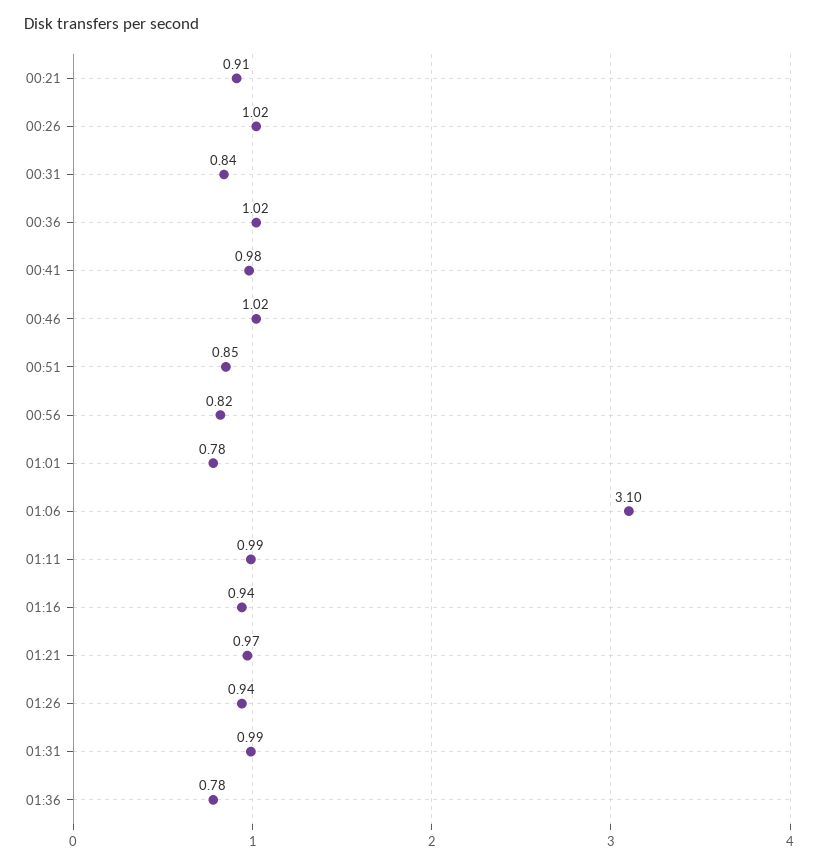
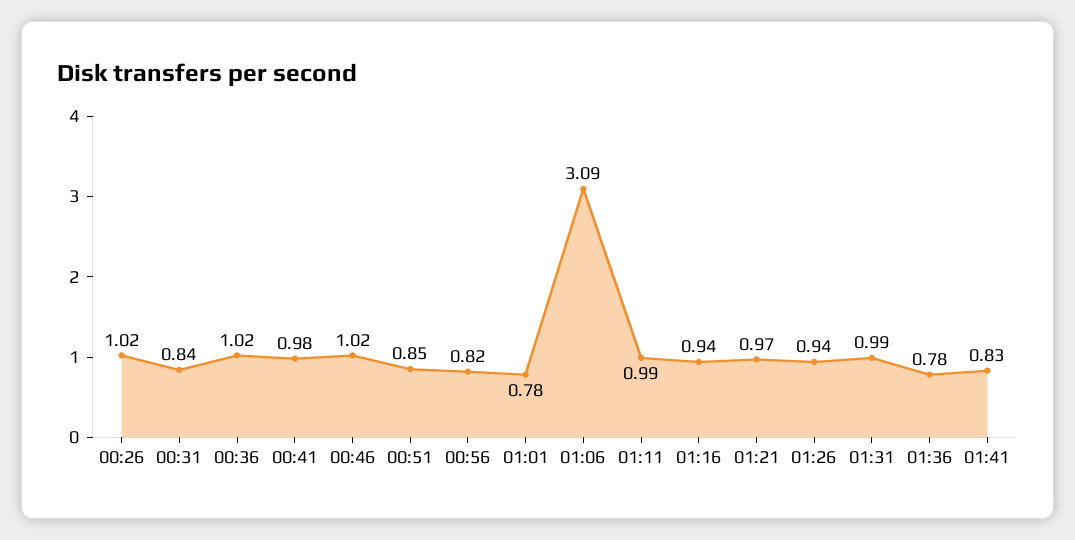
00:21: 0.91 -> none
01:06: 3.1 -> 3.09
01:41: none -> 0.83

